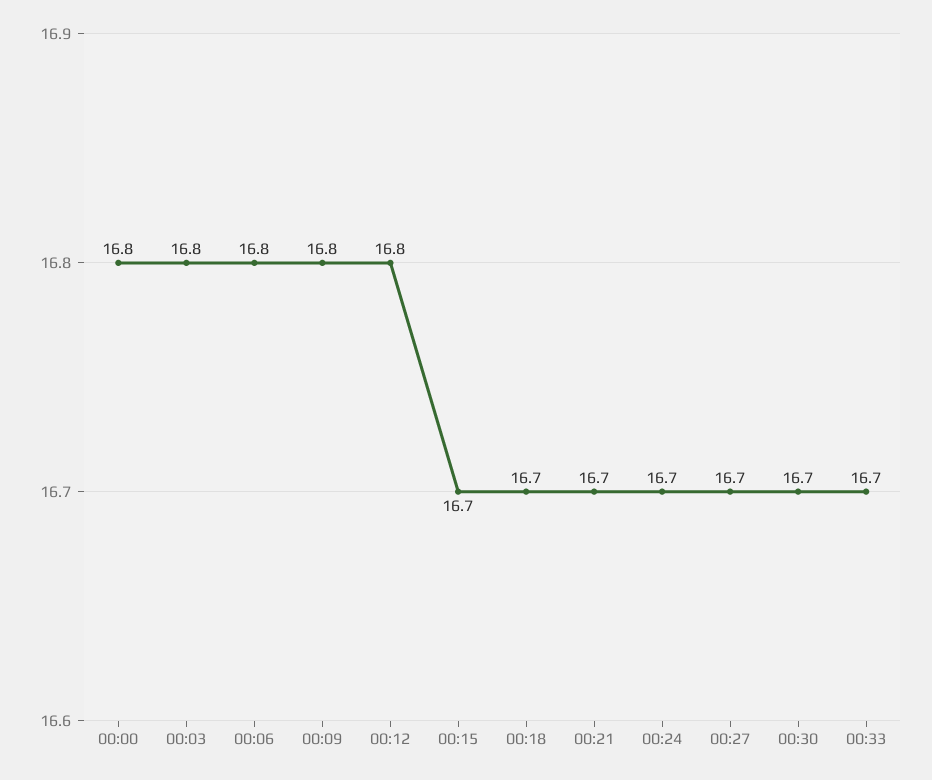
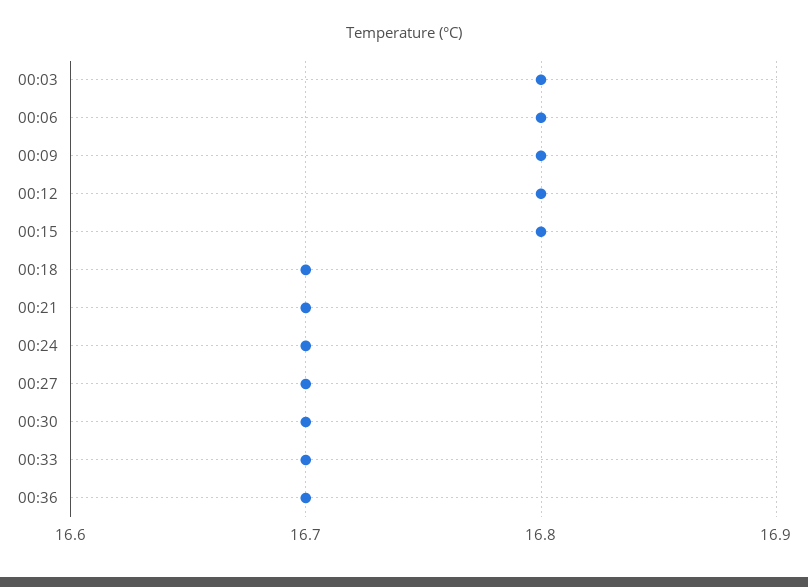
00:00: 16.8 -> none
00:15: 16.7 -> 16.8
00:36: none -> 16.7

